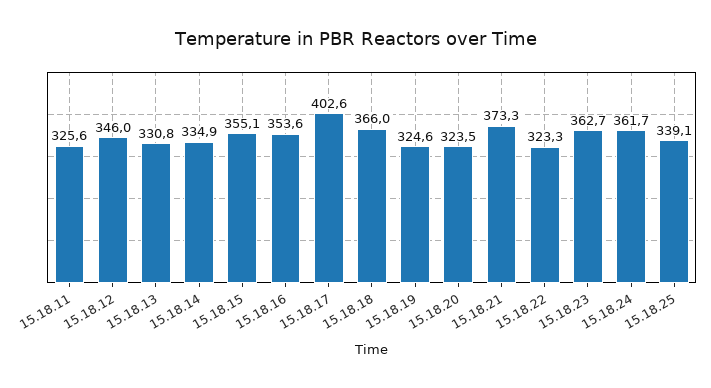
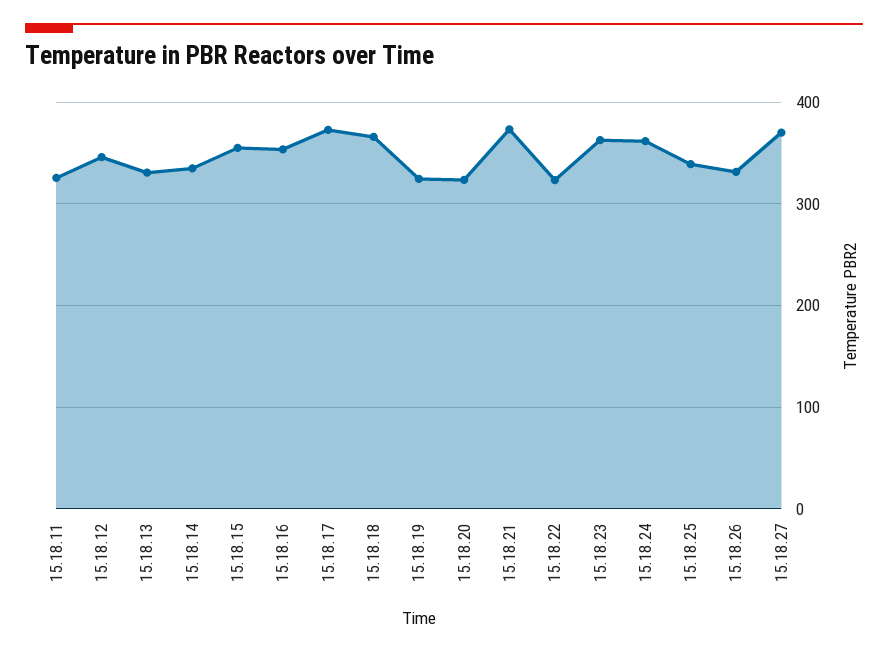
15.18.17: 402.6 -> 370
15.18.26: none -> 330
15.18.27: none -> 370

